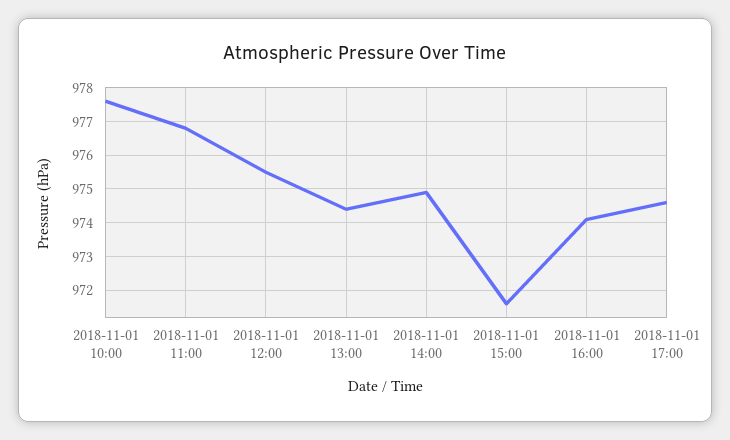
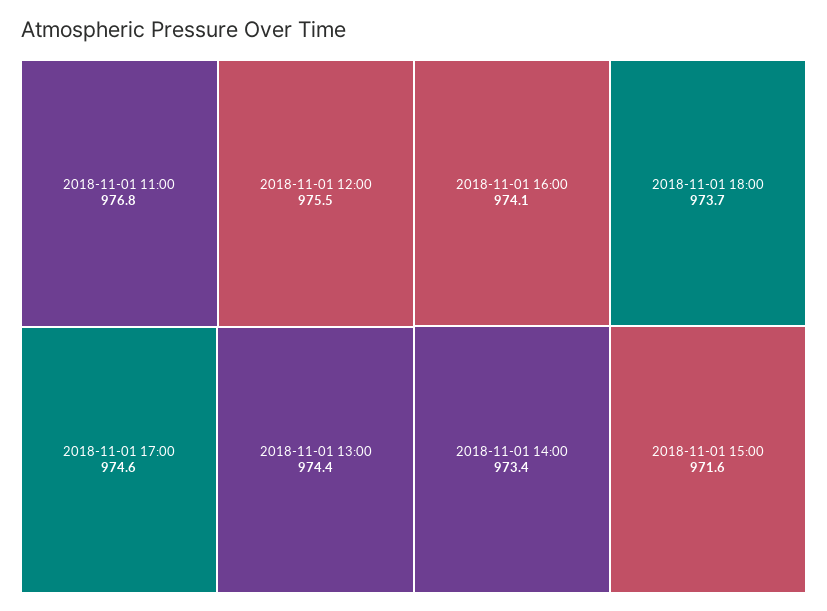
2018-11-01 10:00: 977.5 -> none
2018-11-01 14:00: 975 -> 973.4
2018-11-01 18:00: none -> 973.7

